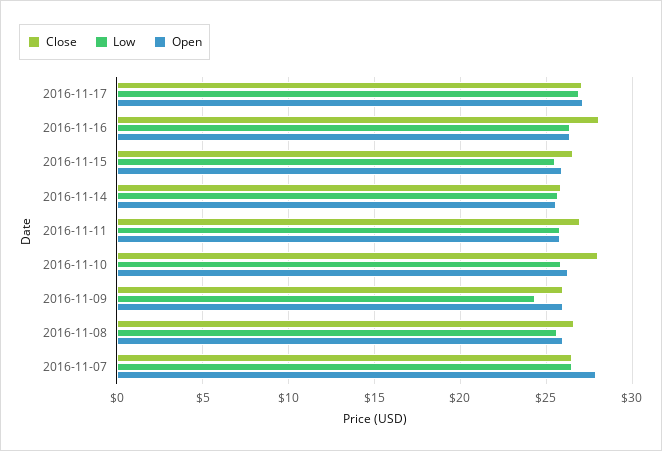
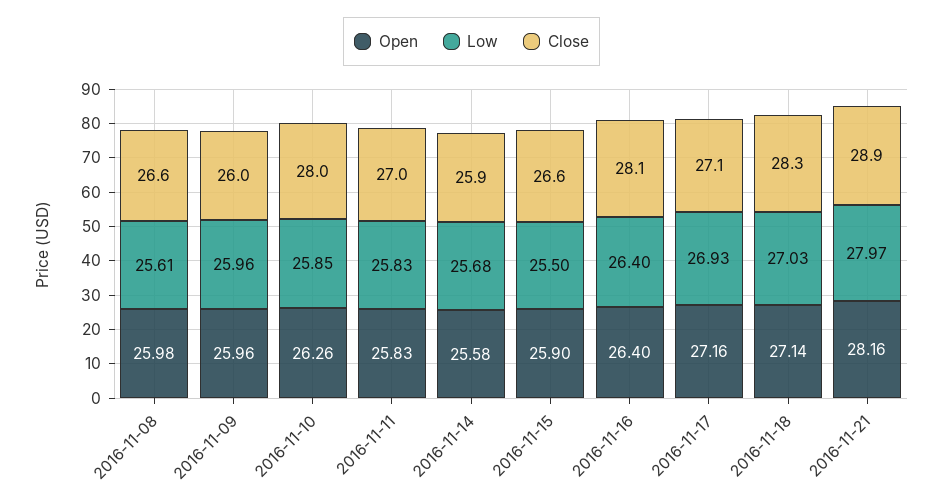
Low, 2016-11-09: 24.5 -> 25.96
Close, 2016-11-07: 26.5 -> none
Low, 2016-11-07: 26.5 -> none
Open, 2016-11-07: 28 -> none
Open, 2016-11-18: none -> 27.14
Low, 2016-11-18: none -> 27.03
Close, 2016-11-18: none -> 28.3
Open, 2016-11-21: none -> 28.16
Low, 2016-11-21: none -> 27.97
Close, 2016-11-21: none -> 28.9

